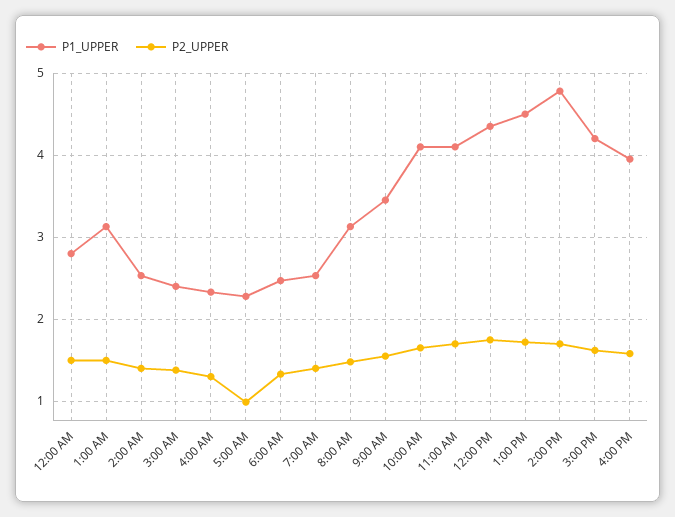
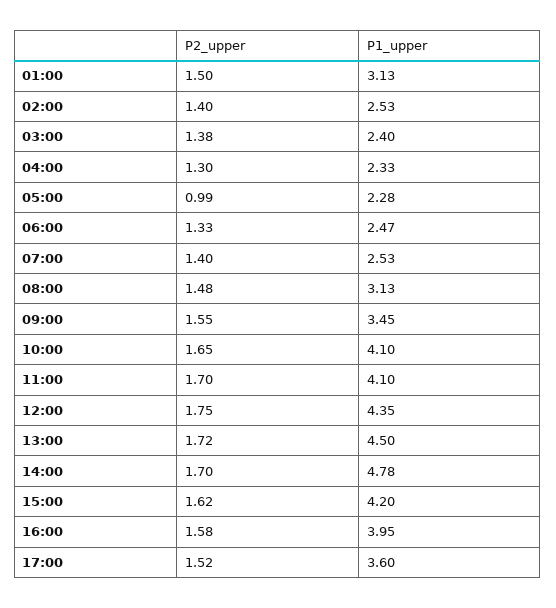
P1_UPPER, 12:00 AM: 2.8 -> none
P2_UPPER, 12:00 AM: 1.5 -> none
P2_UPPER, 17:00: none -> 1.52
P1_UPPER, 17:00: none -> 3.6

